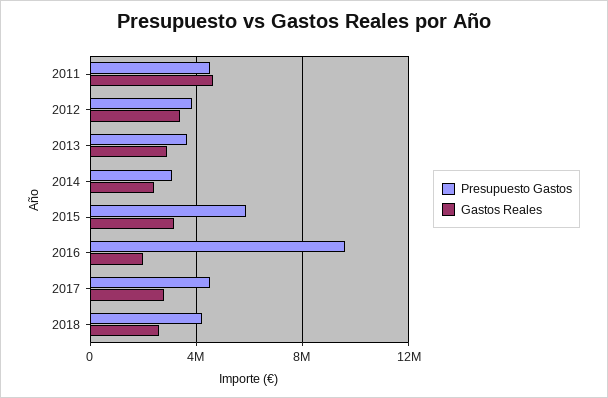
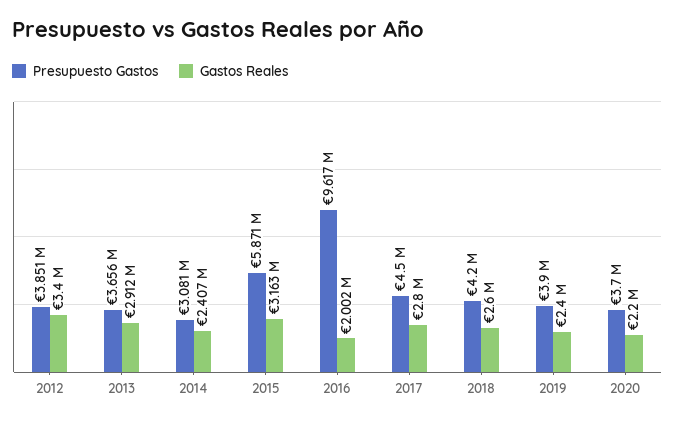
Presupuesto Gastos, 2011: 4500000 -> none
Gastos Reales, 2011: 4500000 -> none
Presupuesto Gastos, 2019: none -> 3900000
Gastos Reales, 2019: none -> 2400000
Presupuesto Gastos, 2020: none -> 3700000
Gastos Reales, 2020: none -> 2200000

